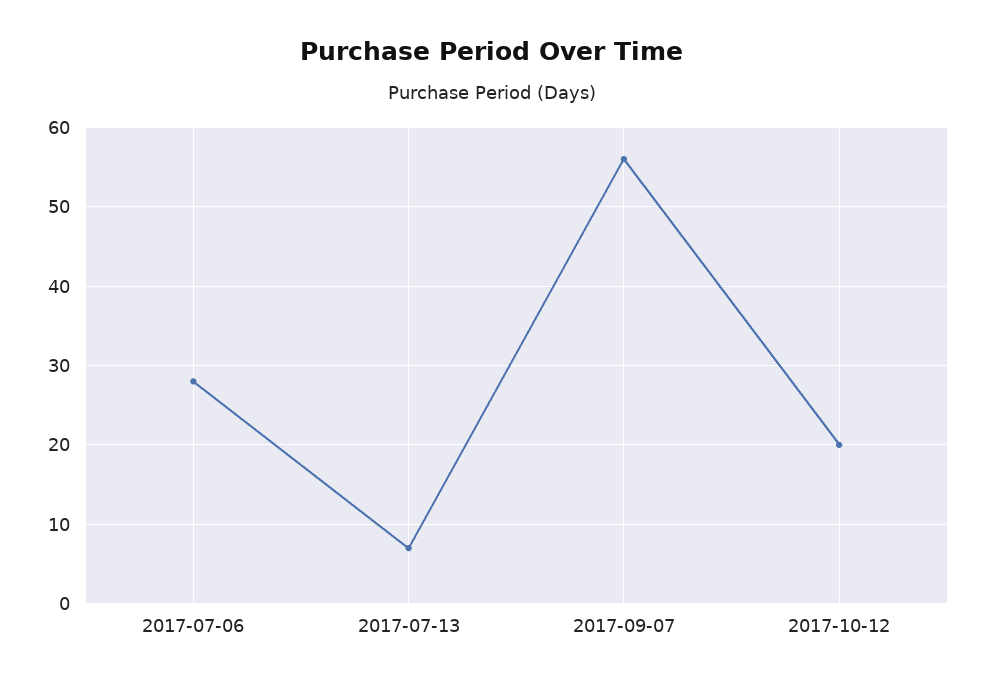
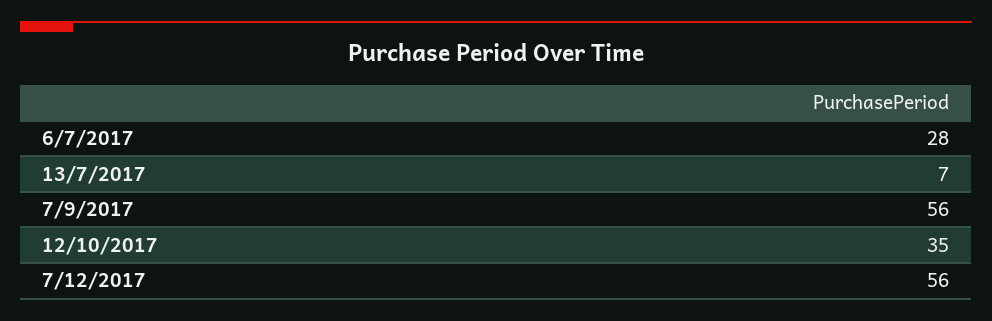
2017-10-12: 20 -> 35
7/12/2017: none -> 56

